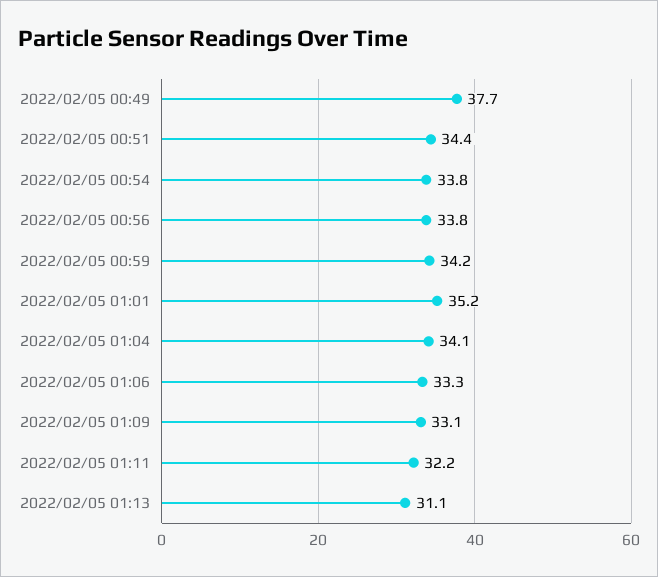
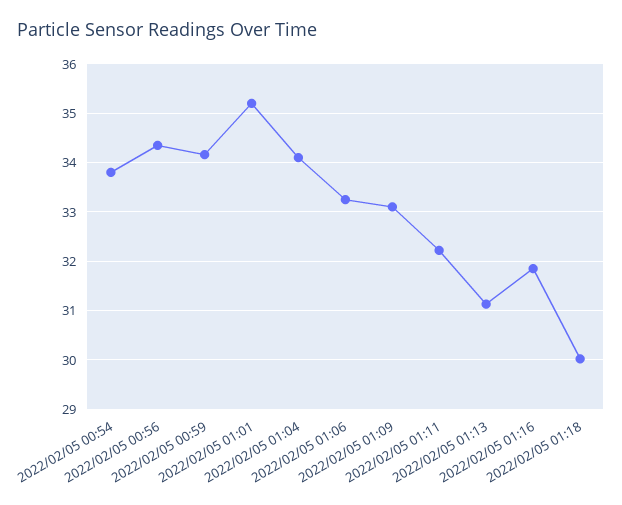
2022/02/05 00:49: 37.7 -> none
2022/02/05 00:51: 34.4 -> none
2022/02/05 00:56: 33.8 -> 34.4
2022/02/05 01:16: none -> 31.8
2022/02/05 01:18: none -> 30

